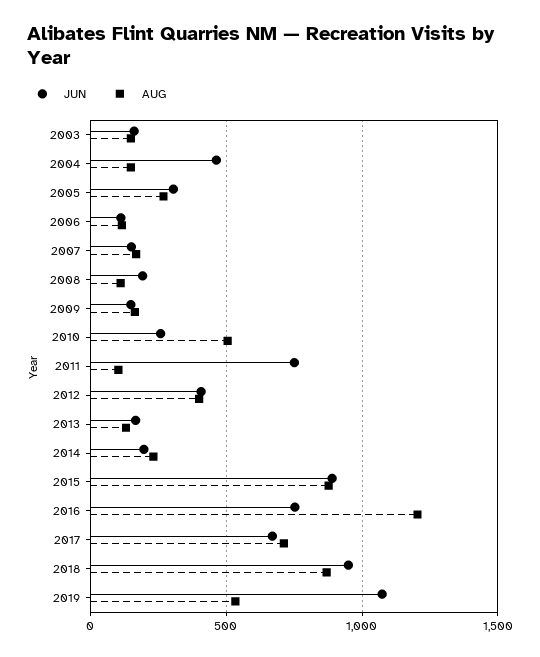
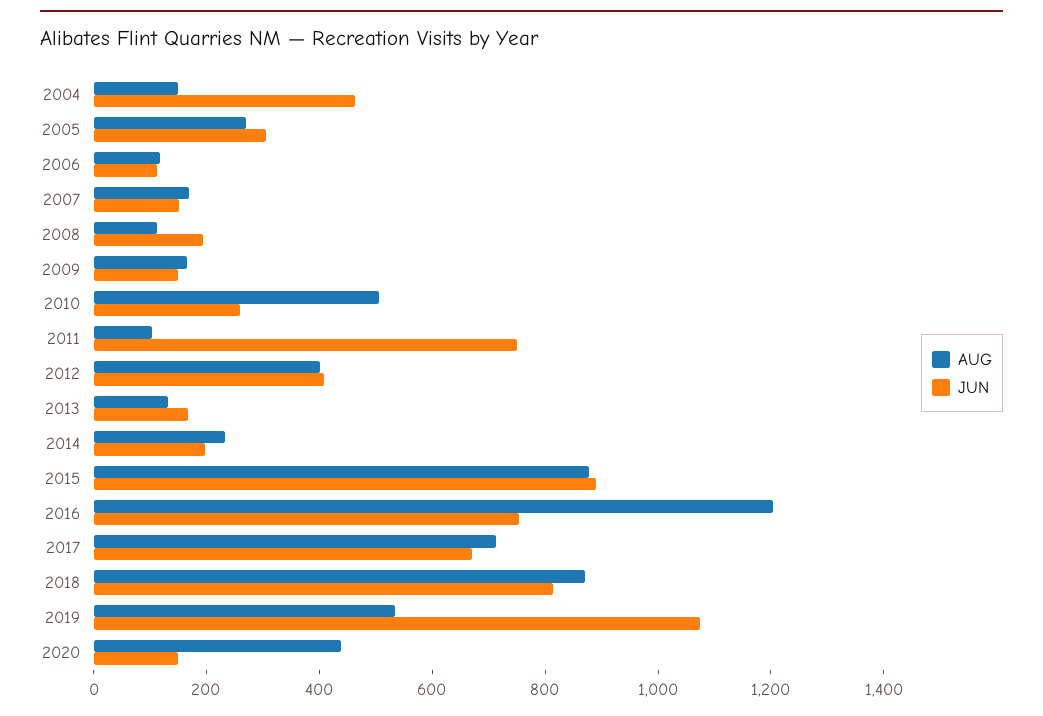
JUN, 2003: 150 -> none
AUG, 2003: 150 -> none
JUN, 2018: 950 -> 800
AUG, 2020: none -> 450
JUN, 2020: none -> 150

